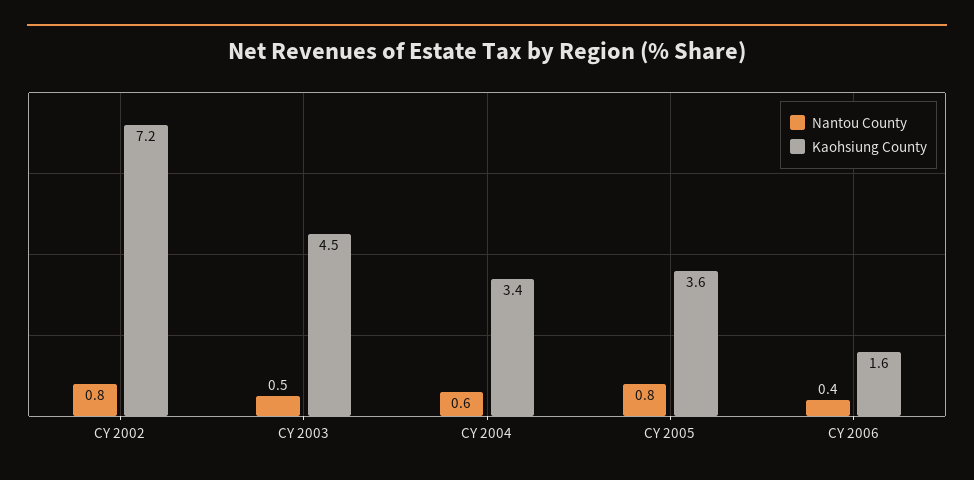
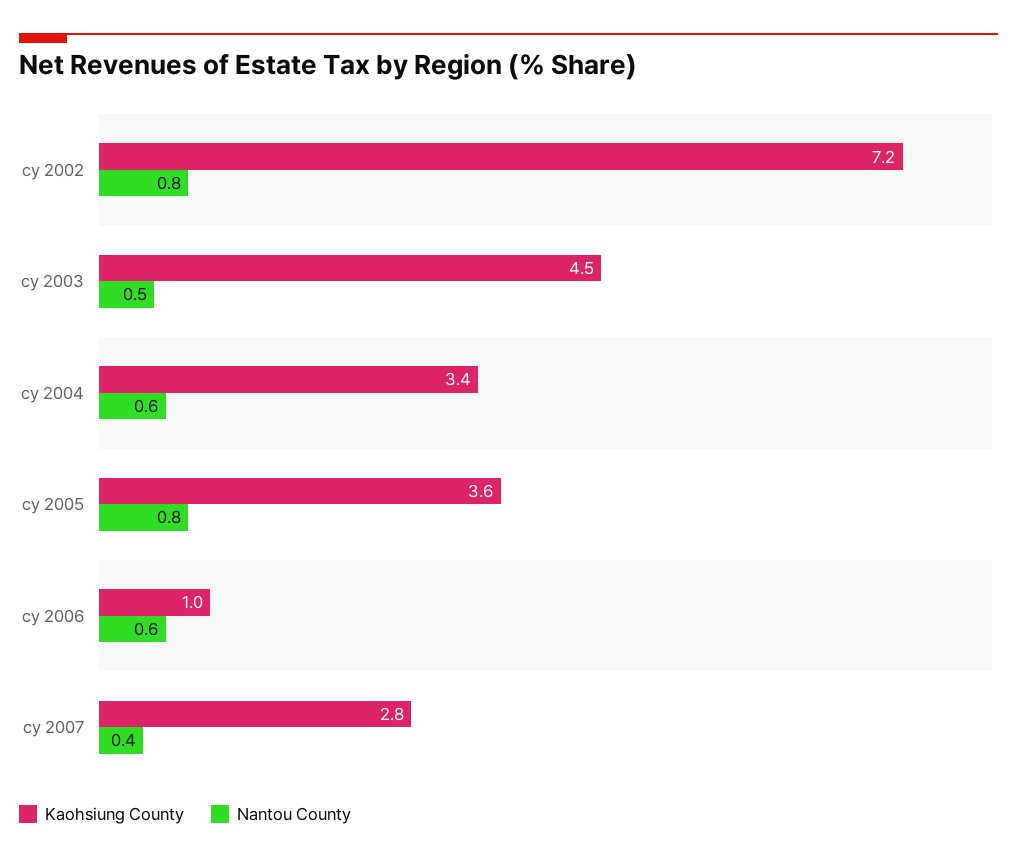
Nantou County, CY 2006: 0.4 -> 0.6
Kaohsiung County, CY 2006: 1.6 -> 1
Kaohsiung County, cy 2007: none -> 2.8
Nantou County, cy 2007: none -> 0.4

